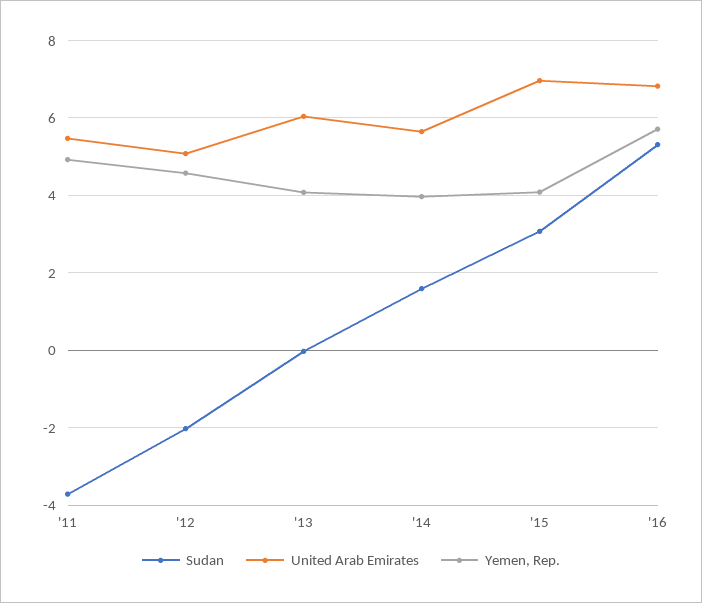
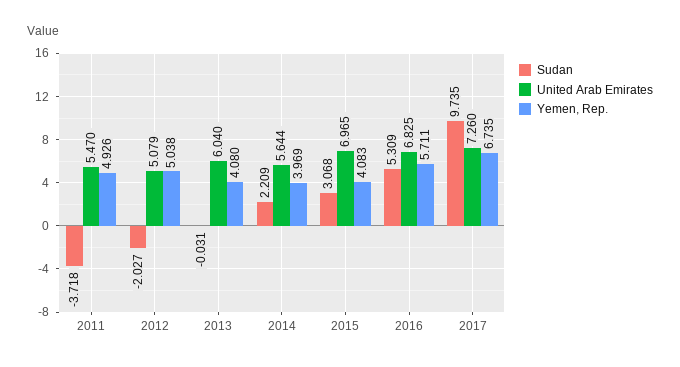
Yemen, Rep., '12: 4.6 -> 5.038
Sudan, '14: 1.6 -> 2.209
Sudan, 2017: none -> 9.735
United Arab Emirates, 2017: none -> 7.26
Yemen, Rep., 2017: none -> 6.735

